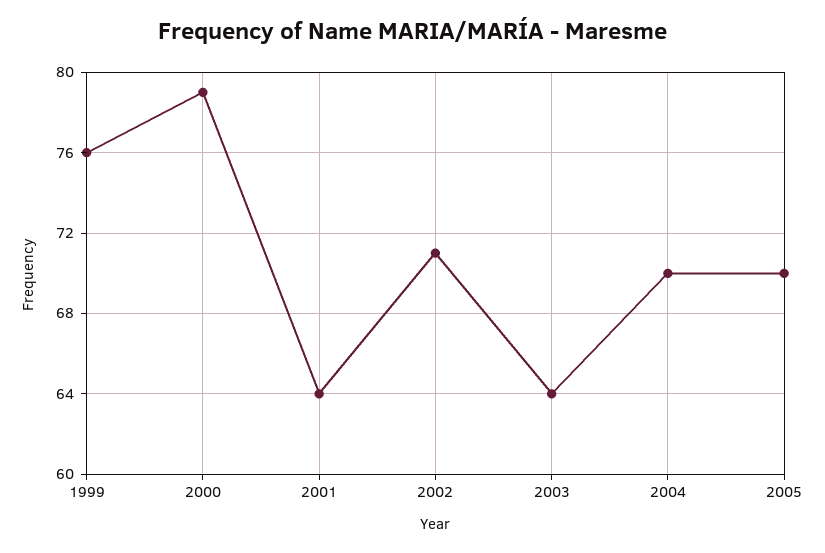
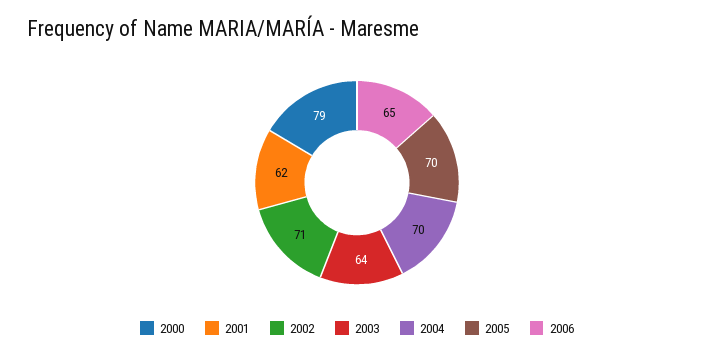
1999: 76 -> none
2001: 64 -> 62
2006: none -> 65

